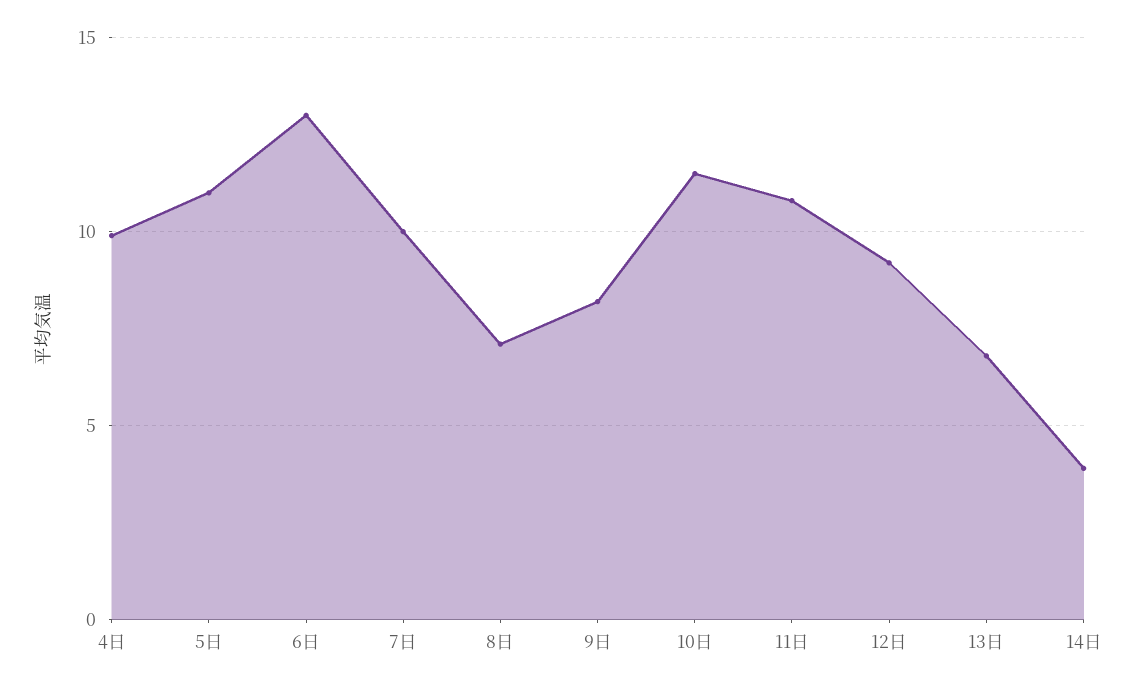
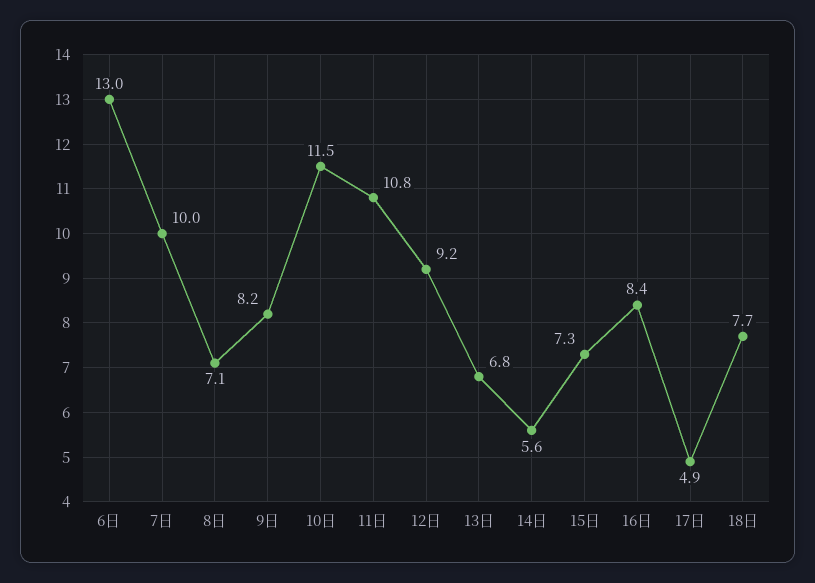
4日: 10 -> none
5日: 11 -> none
14日: 4 -> 5.6
15日: none -> 7.3
16日: none -> 8.4
17日: none -> 4.9
18日: none -> 7.7

